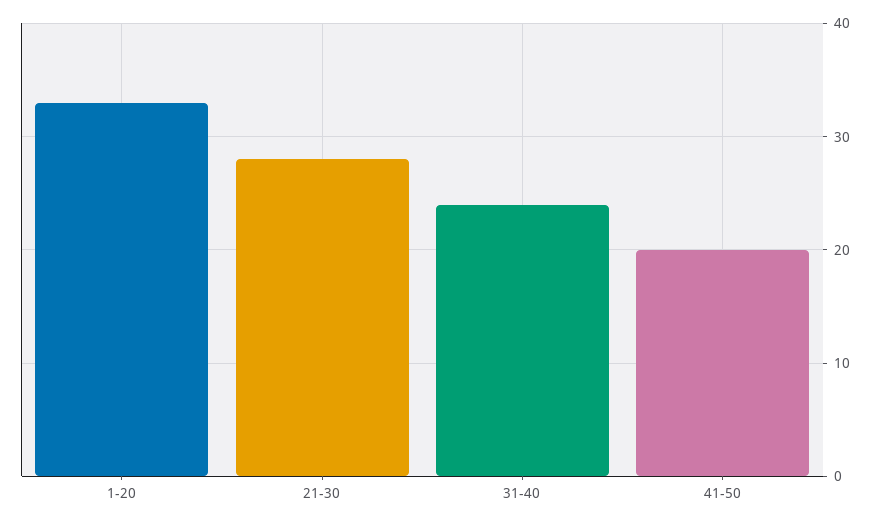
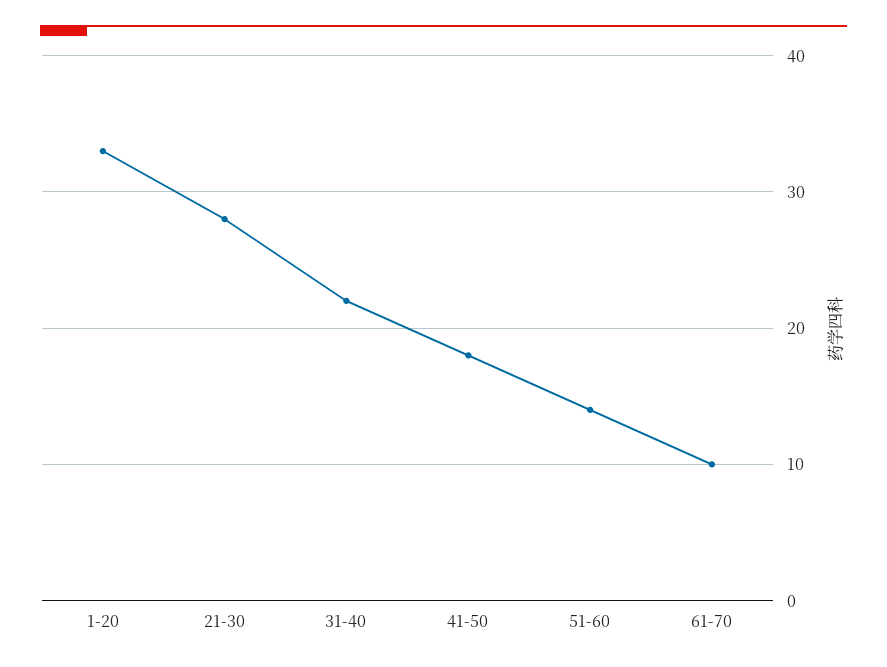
31-40: 24 -> 22
41-50: 20 -> 18
51-60: none -> 14
61-70: none -> 10

